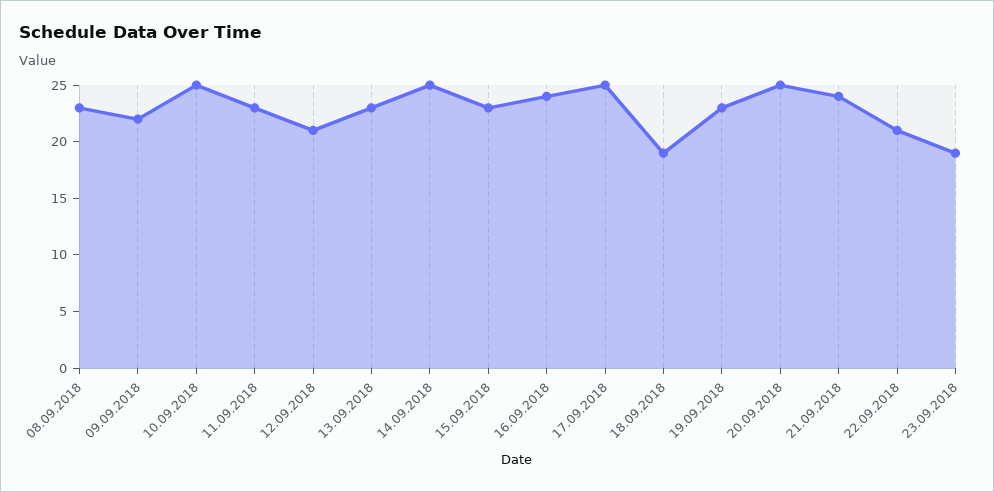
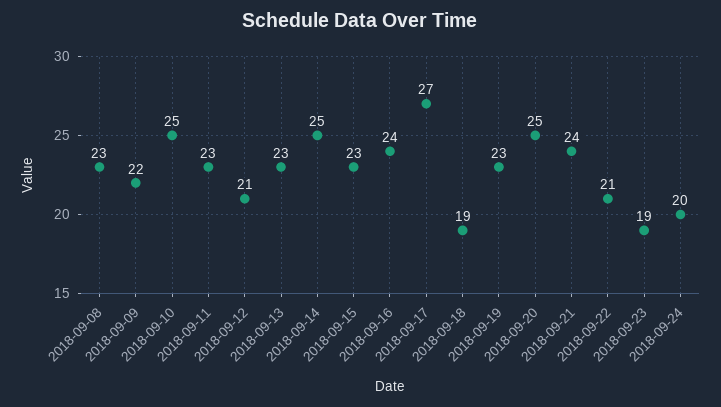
17.09.2018: 25 -> 27
2018-09-24: none -> 20

